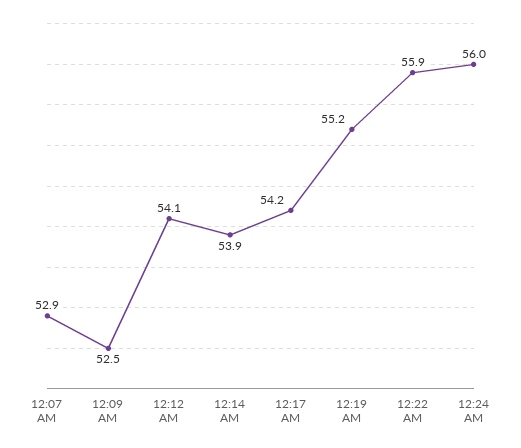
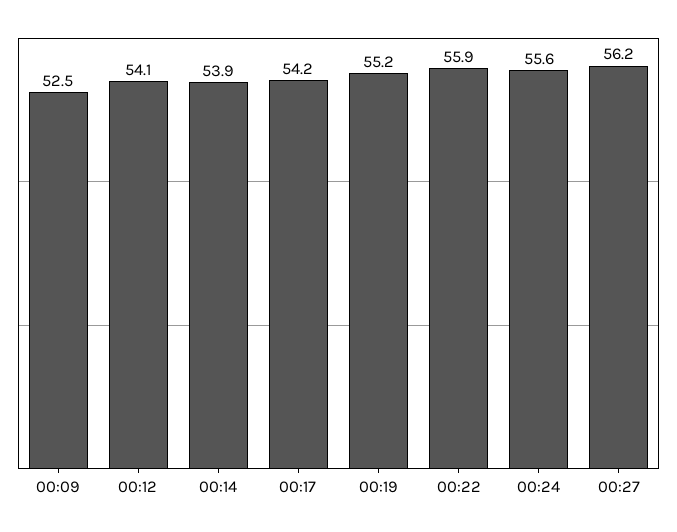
12:07 AM: 52.9 -> none
12:24 AM: 56 -> 55.6
00:27: none -> 56.2

